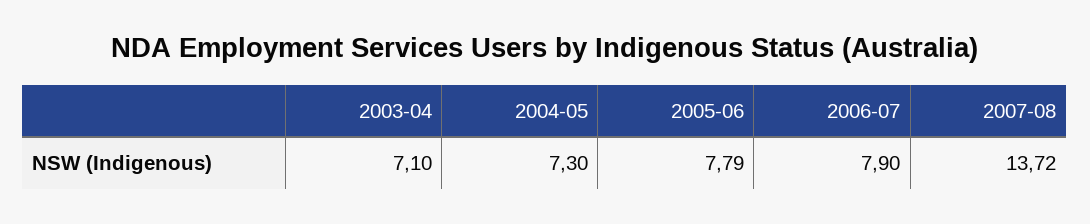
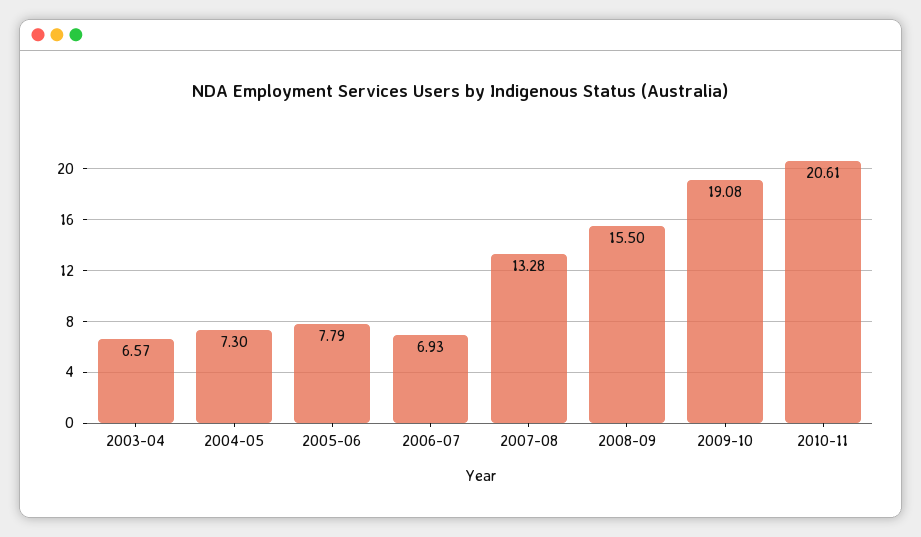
2003-04: 7.1 -> 6.57
2006-07: 7.9 -> 6.93
2007-08: 13.72 -> 13.28
2008-09: none -> 15.5
2009-10: none -> 19.08
2010-11: none -> 20.61

